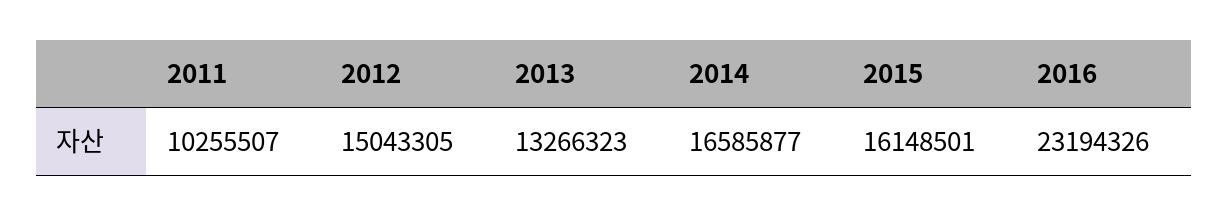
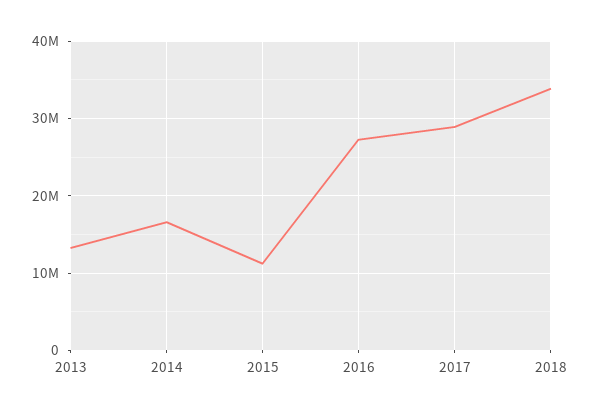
2011: 10255507 -> none
2012: 15043305 -> none
2015: 16148501 -> 11000000
2016: 23194326 -> 27000000
2017: none -> 29000000
2018: none -> 34000000

